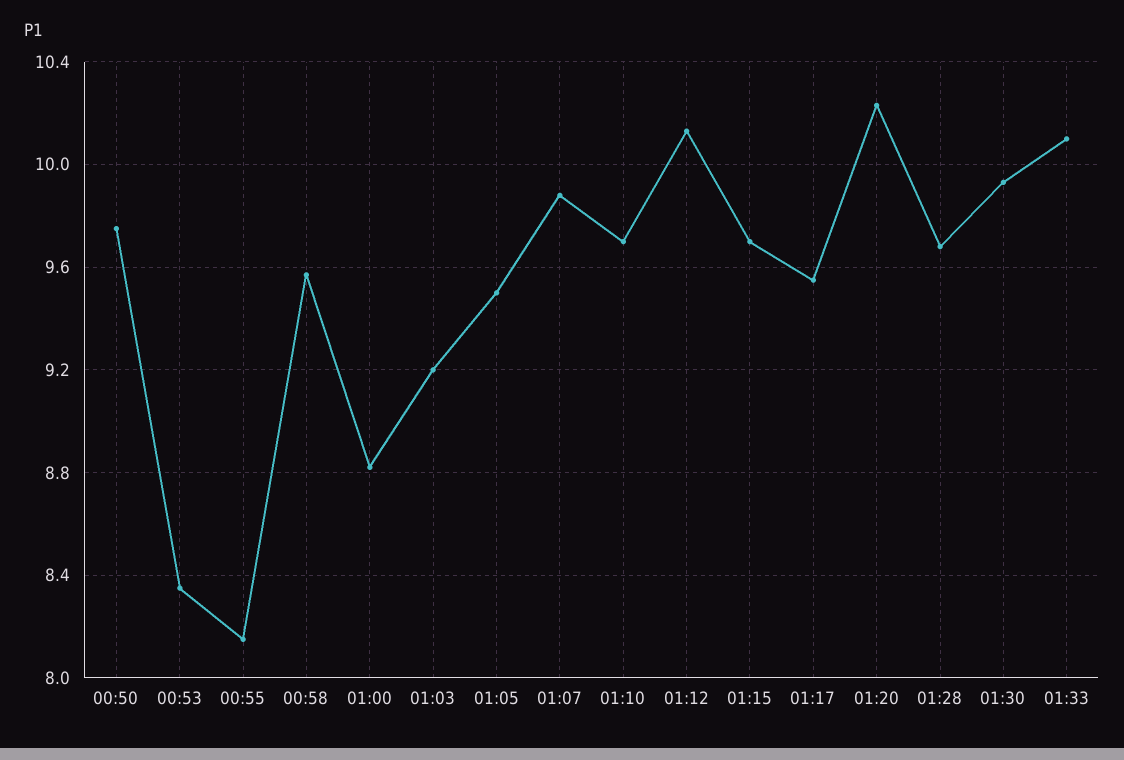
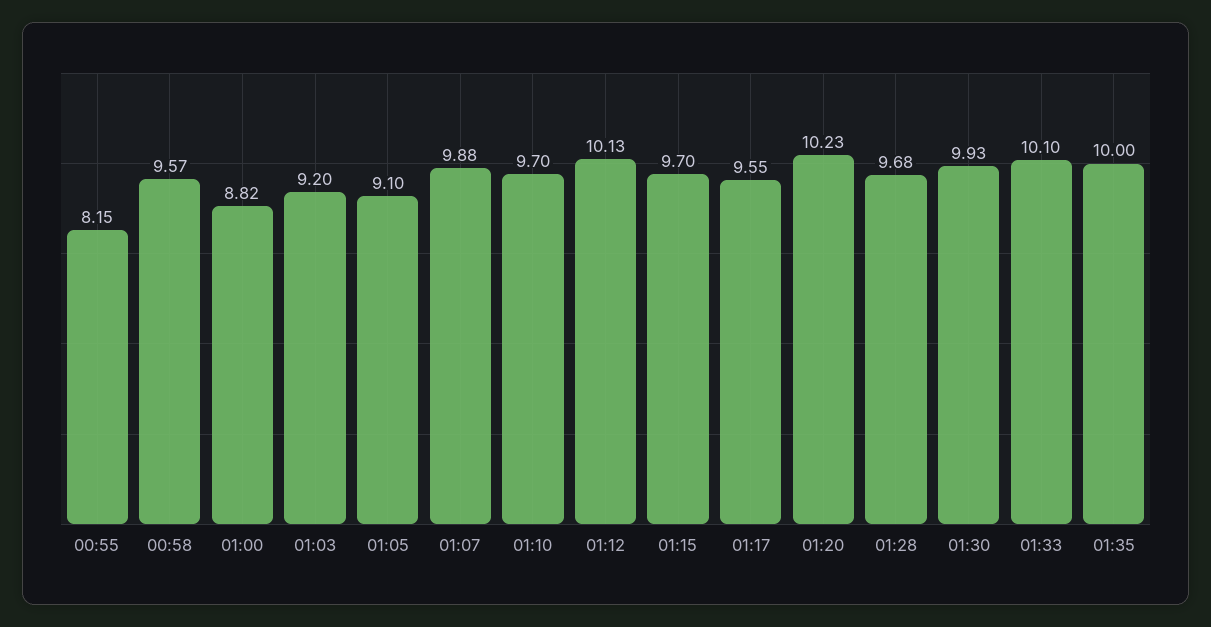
00:50: 9.75 -> none
00:53: 8.35 -> none
01:05: 9.5 -> 9.1
01:35: none -> 10

